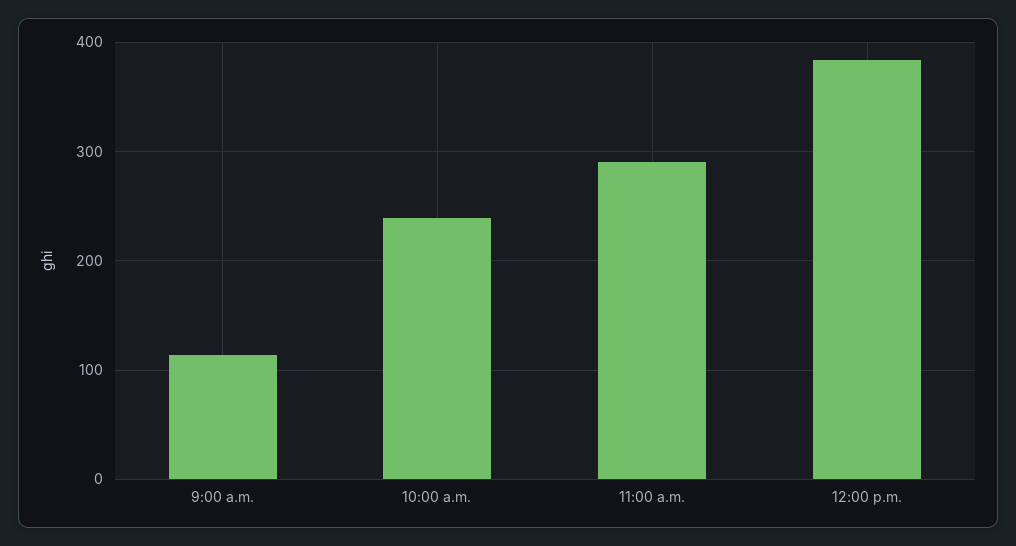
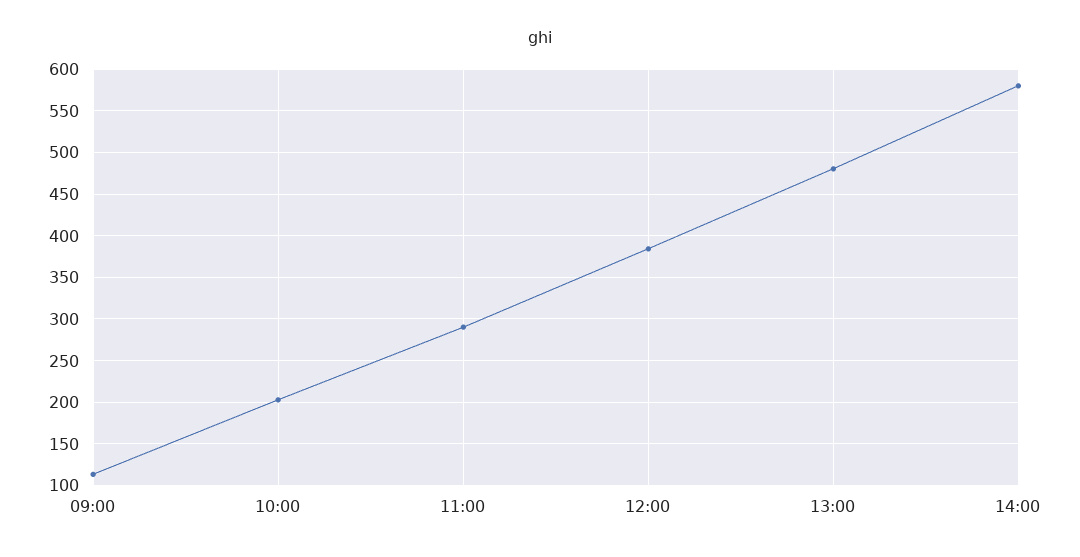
10:00 a.m.: 240 -> 200
13:00: none -> 480
14:00: none -> 580

